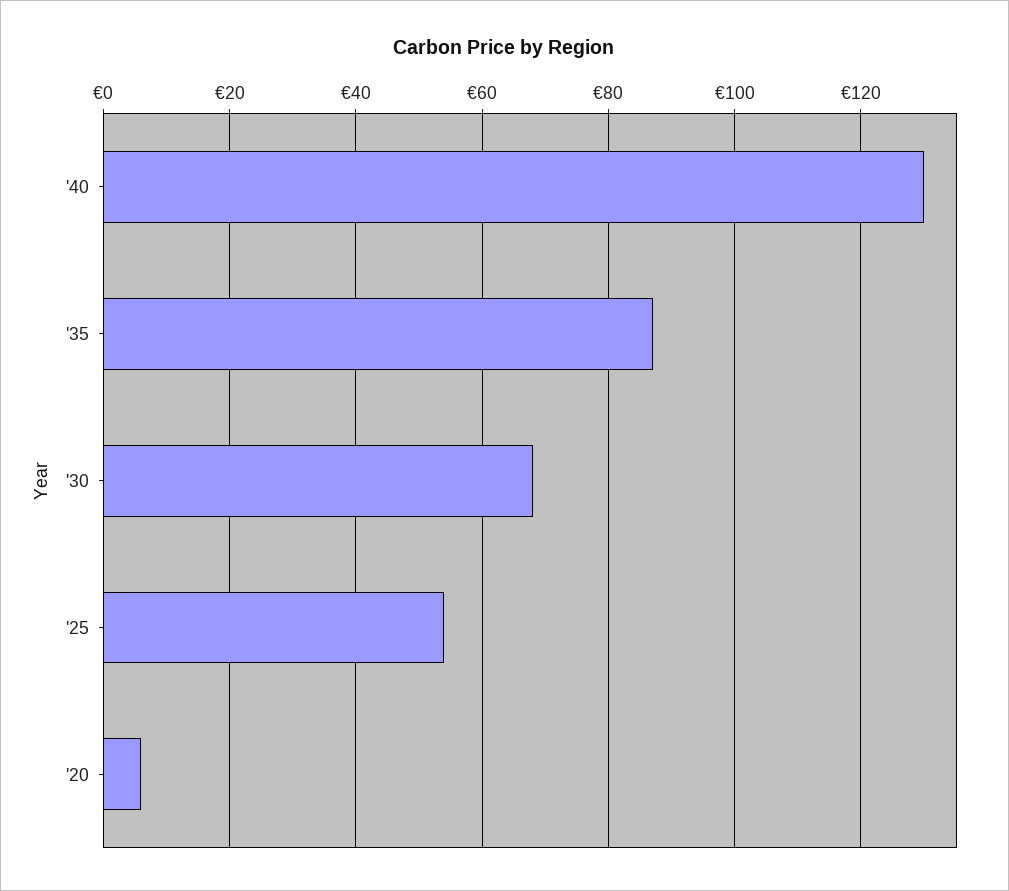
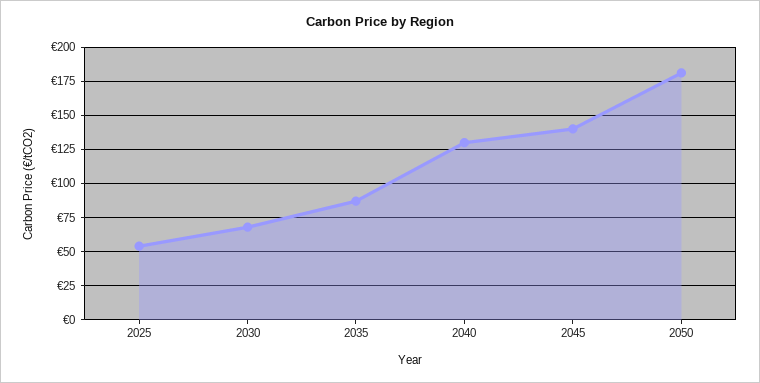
'20: 5 -> none
2045: none -> 140
2050: none -> 180

